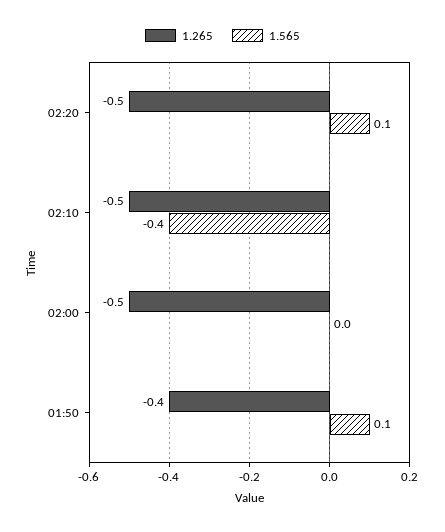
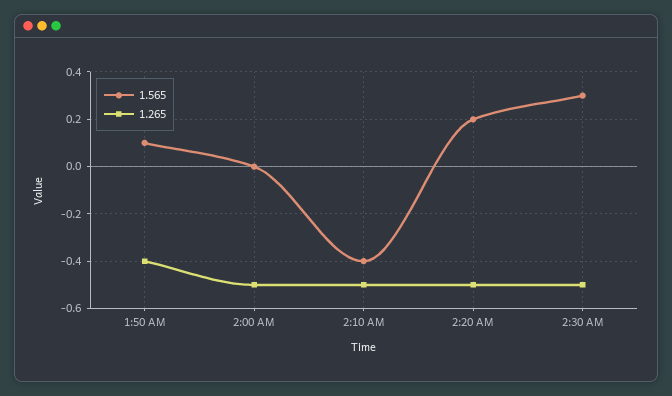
1.565, 02:20: 0.1 -> 0.2
1.565, 2:30 AM: none -> 0.3
1.265, 2:30 AM: none -> -0.5

